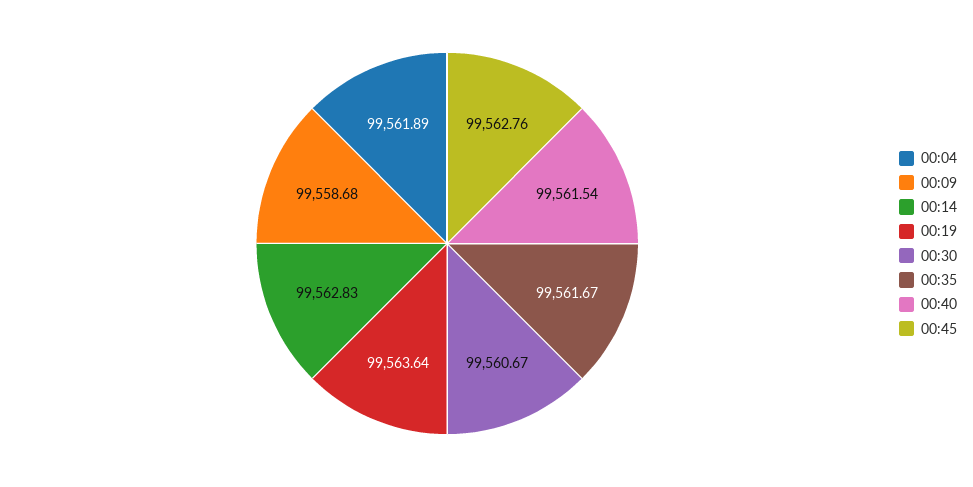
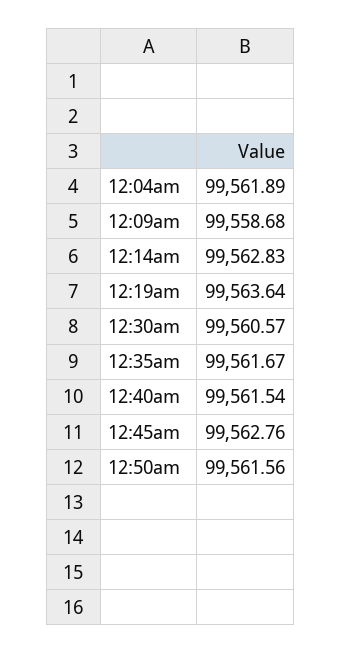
00:30: 99560.67 -> 99560.57
12:50am: none -> 99561.56

